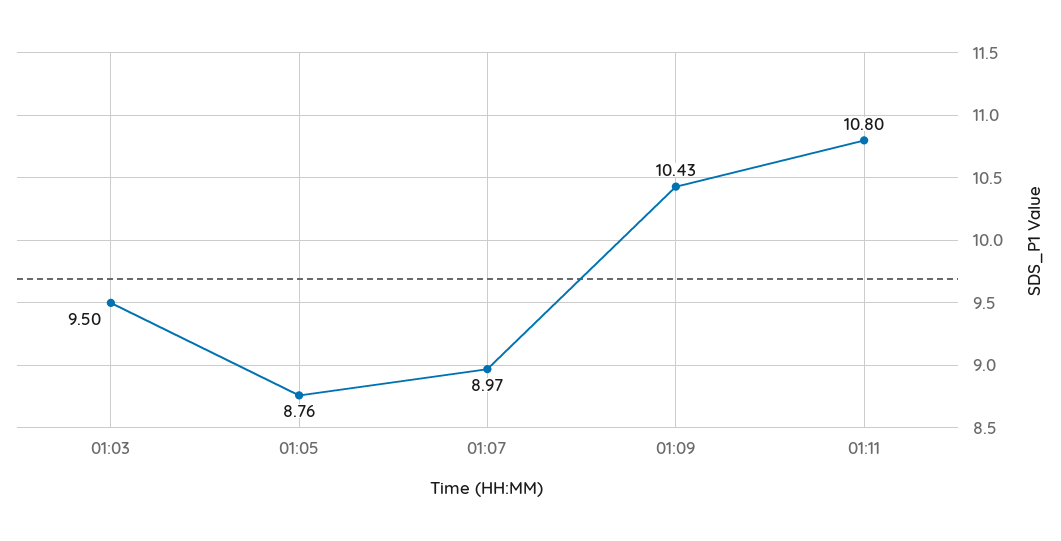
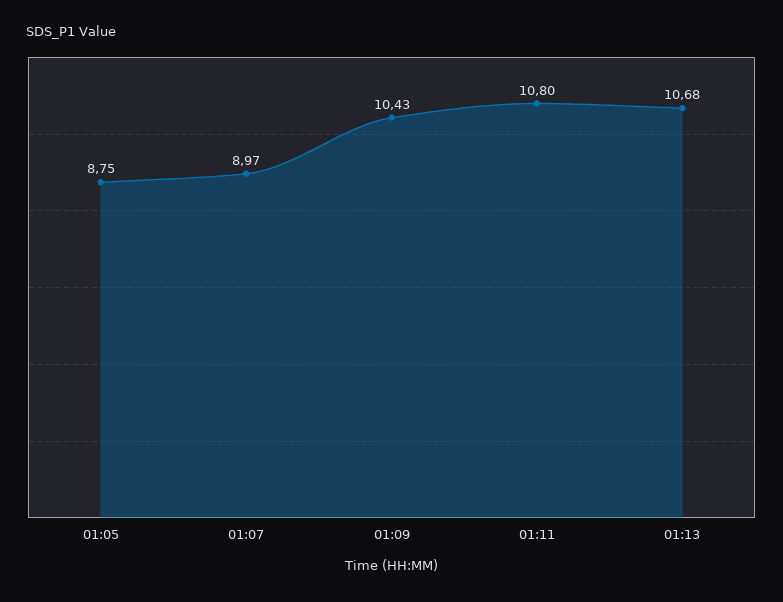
01:03: 9.5 -> none
01:05: 8.76 -> 8.75
01:13: none -> 10.68

